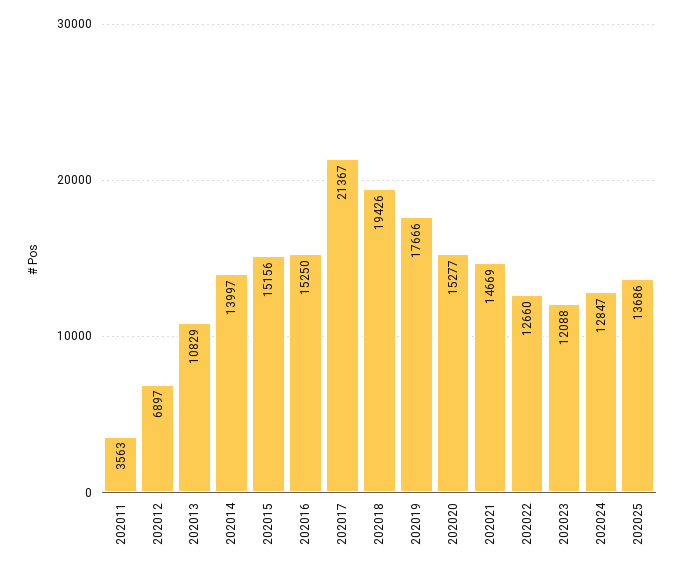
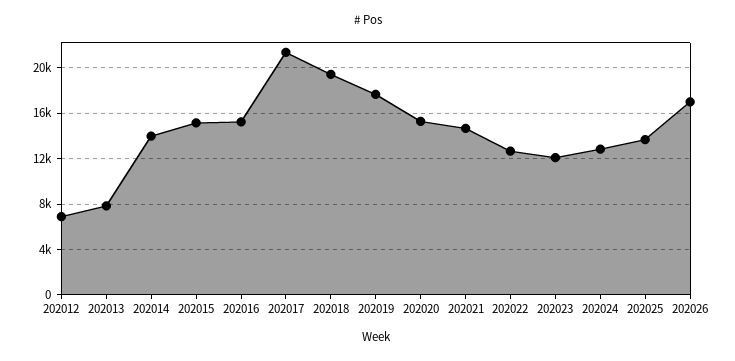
202011: 3563 -> none
202013: 10829 -> 8000
202026: none -> 17000

